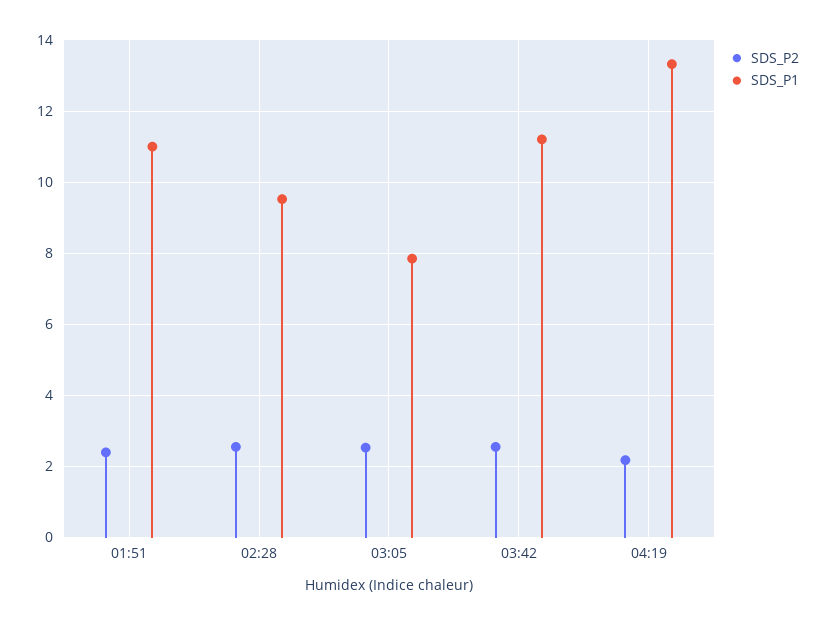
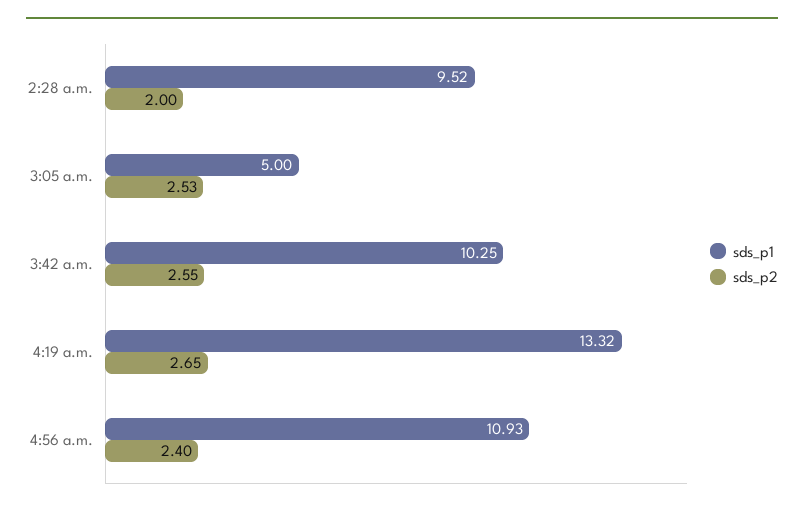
SDS_P2, 01:51: 2.4 -> none
SDS_P1, 01:51: 11 -> none
SDS_P2, 02:28: 2.6 -> 2
SDS_P1, 03:05: 7.8 -> 5
SDS_P1, 03:42: 11.2 -> 10.25
SDS_P2, 04:19: 2.2 -> 2.65
SDS_P1, 4:56 a.m.: none -> 10.93
SDS_P2, 4:56 a.m.: none -> 2.4

